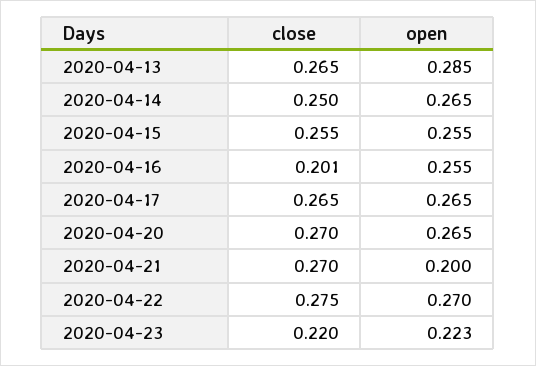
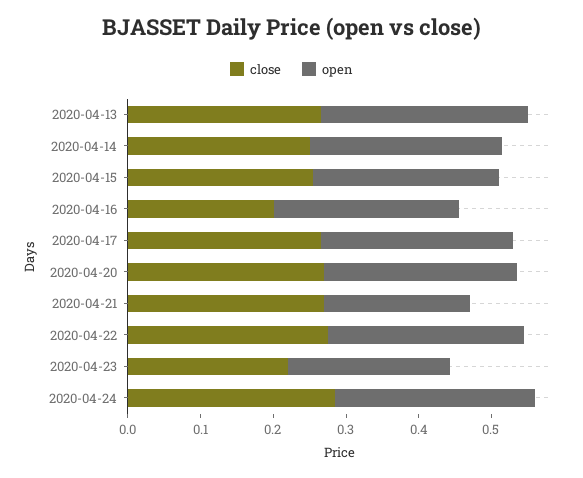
close, 2020-04-24: none -> 0.28
open, 2020-04-24: none -> 0.28

